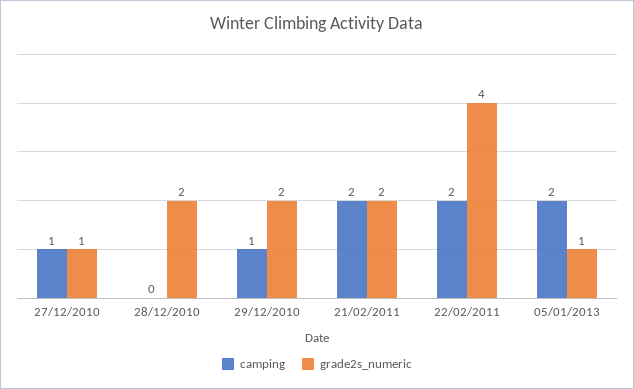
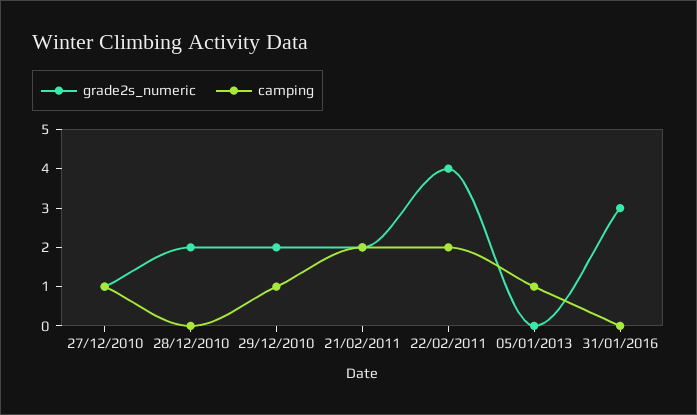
camping, 05/01/2013: 2 -> 1
grade2s_numeric, 05/01/2013: 1 -> 0
grade2s_numeric, 31/01/2016: none -> 3
camping, 31/01/2016: none -> 0

